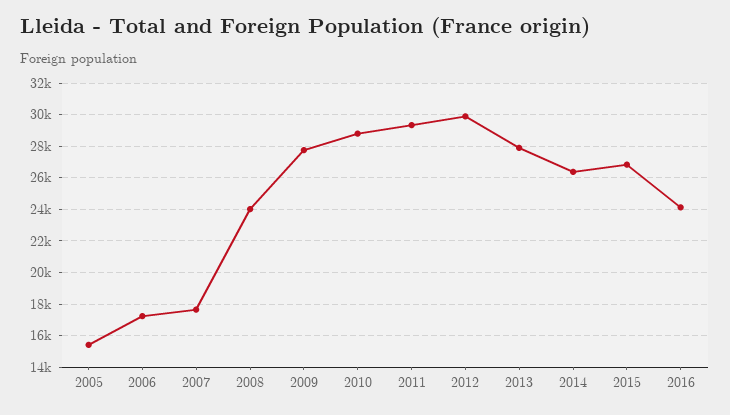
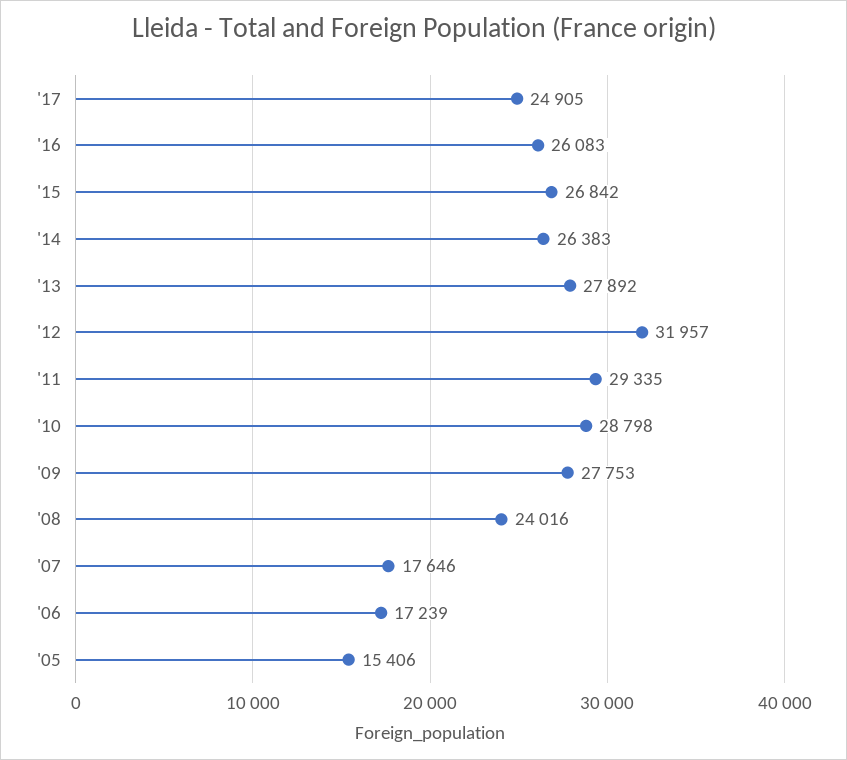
2012: 30000 -> 31957
2016: 24000 -> 26083
'17: none -> 24905

